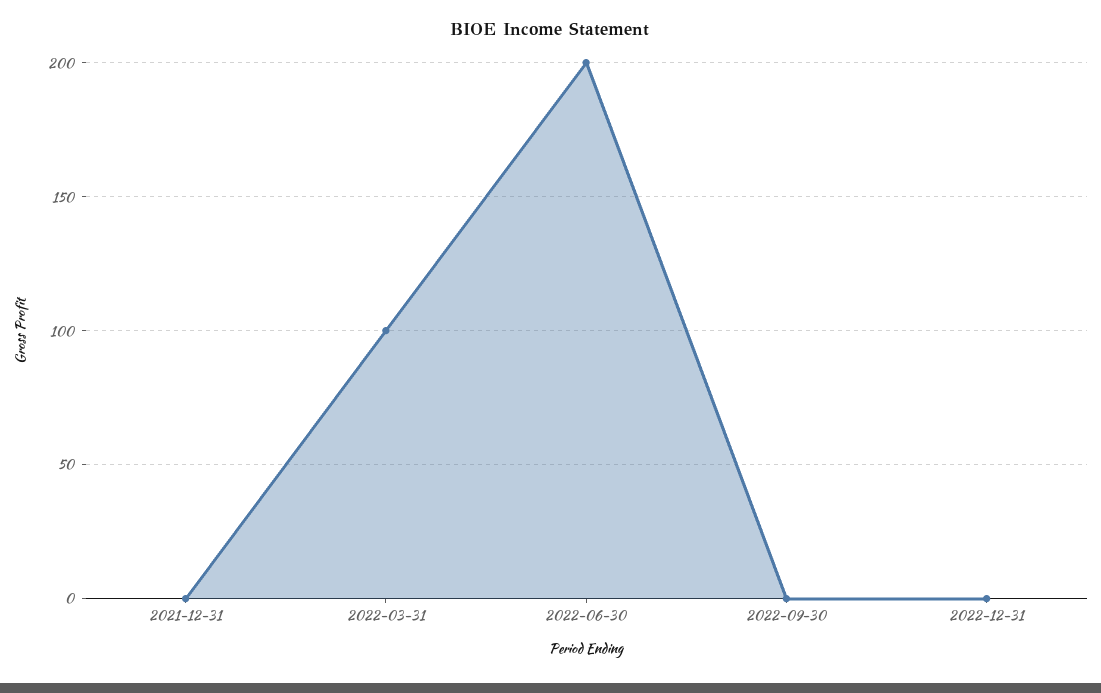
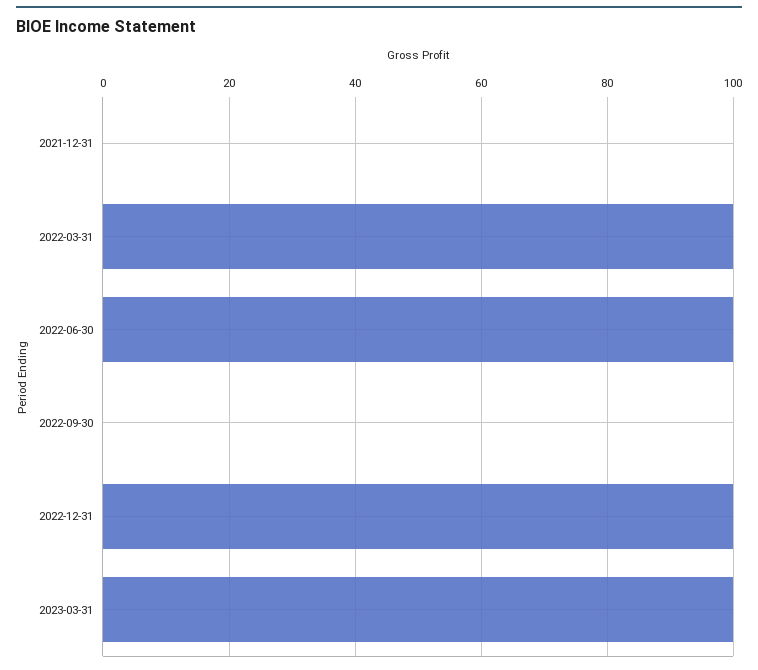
2022-06-30: 200 -> 100
2022-12-31: 0 -> 100
2023-03-31: none -> 100

